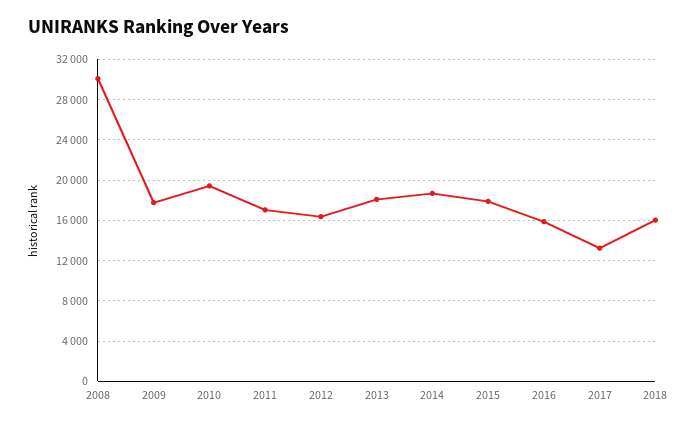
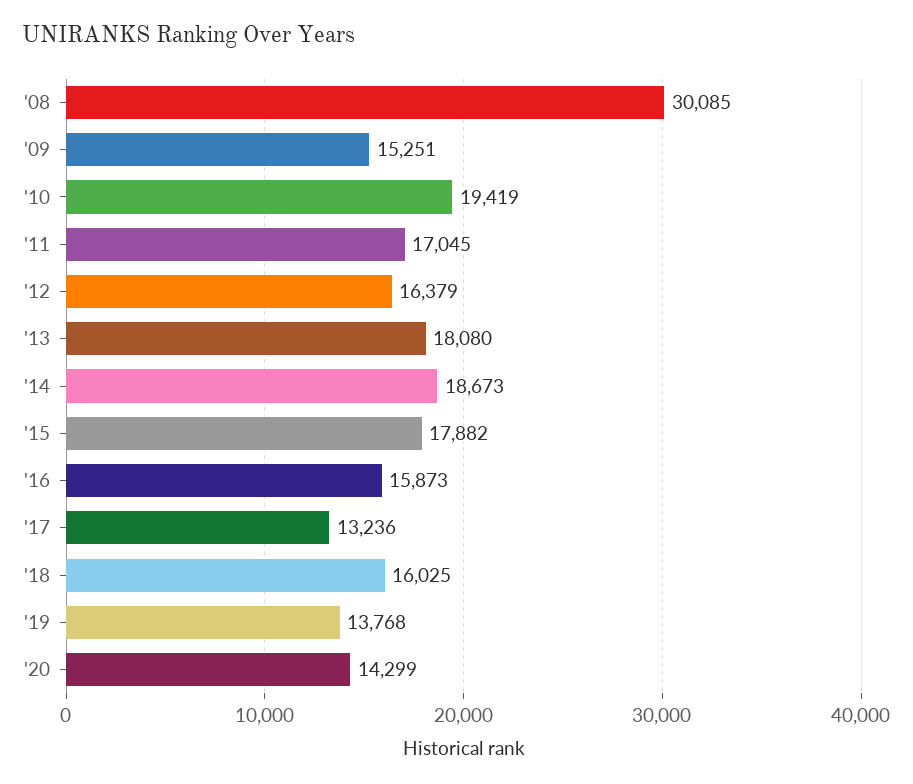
2009: 18000 -> 15251
'19: none -> 13768
'20: none -> 14299

